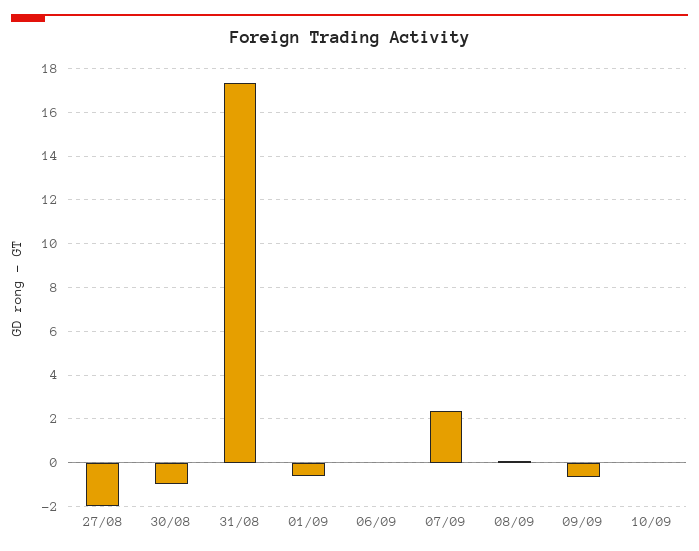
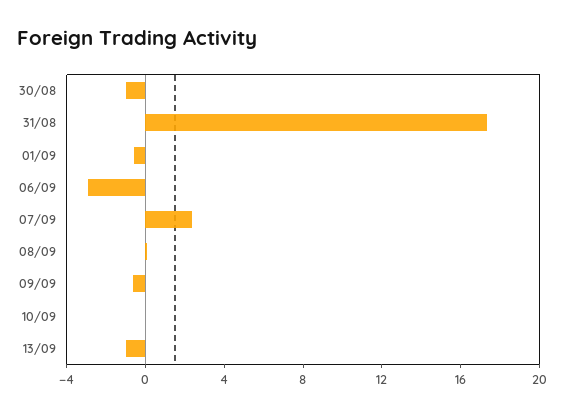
27/08: -2 -> none
06/09: 0 -> -3
13/09: none -> -1

